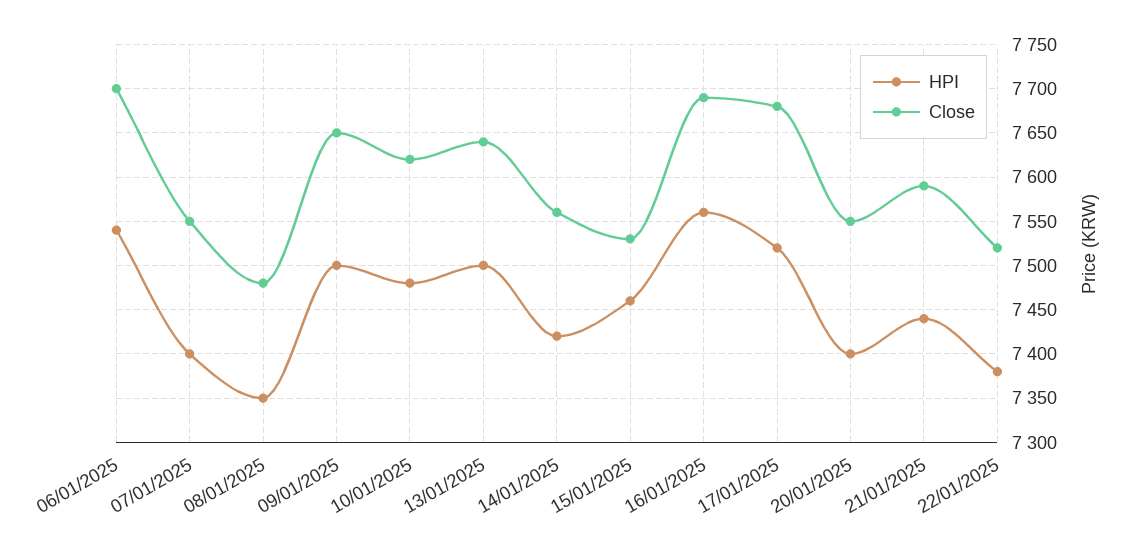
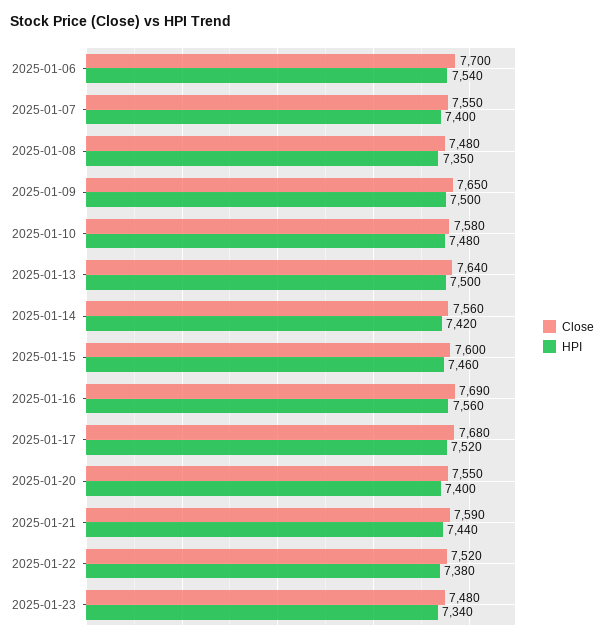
Close, 10/01/2025: 7620 -> 7580
Close, 15/01/2025: 7530 -> 7600
Close, 2025-01-23: none -> 7480
HPI, 2025-01-23: none -> 7340

